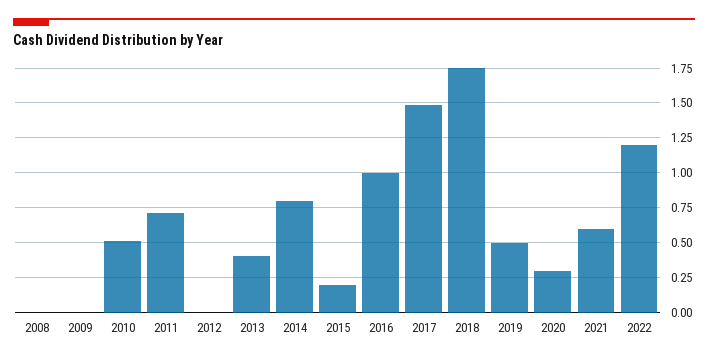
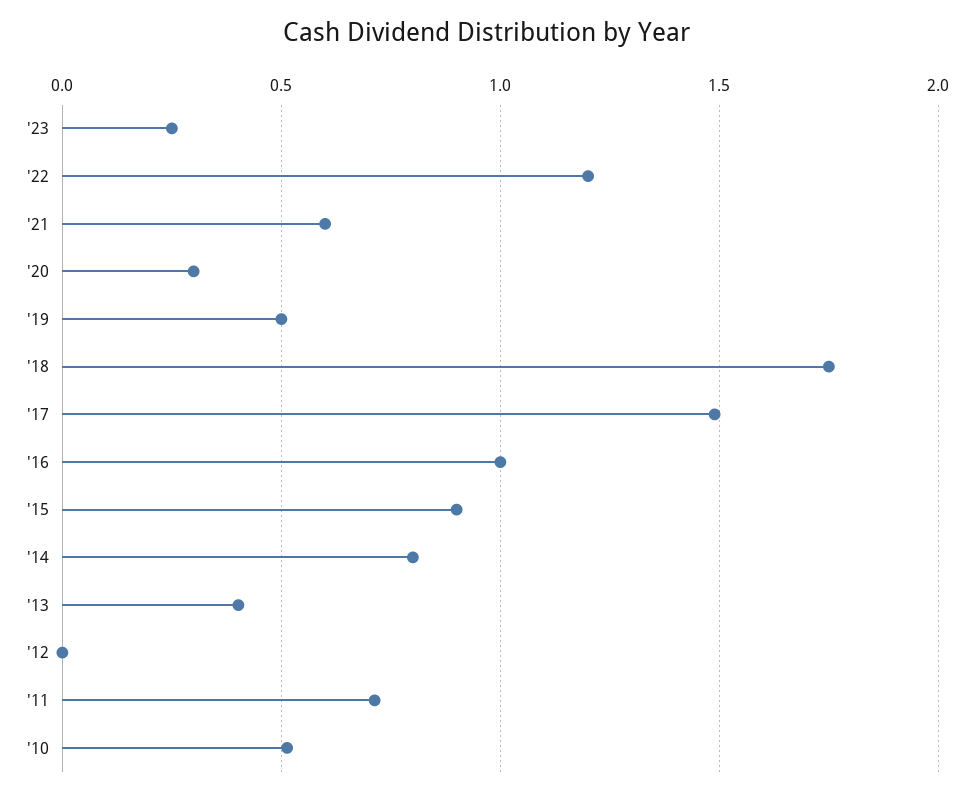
2008: 0 -> none
2009: 0 -> none
2015: 0.2 -> 0.9
'23: none -> 0.25

